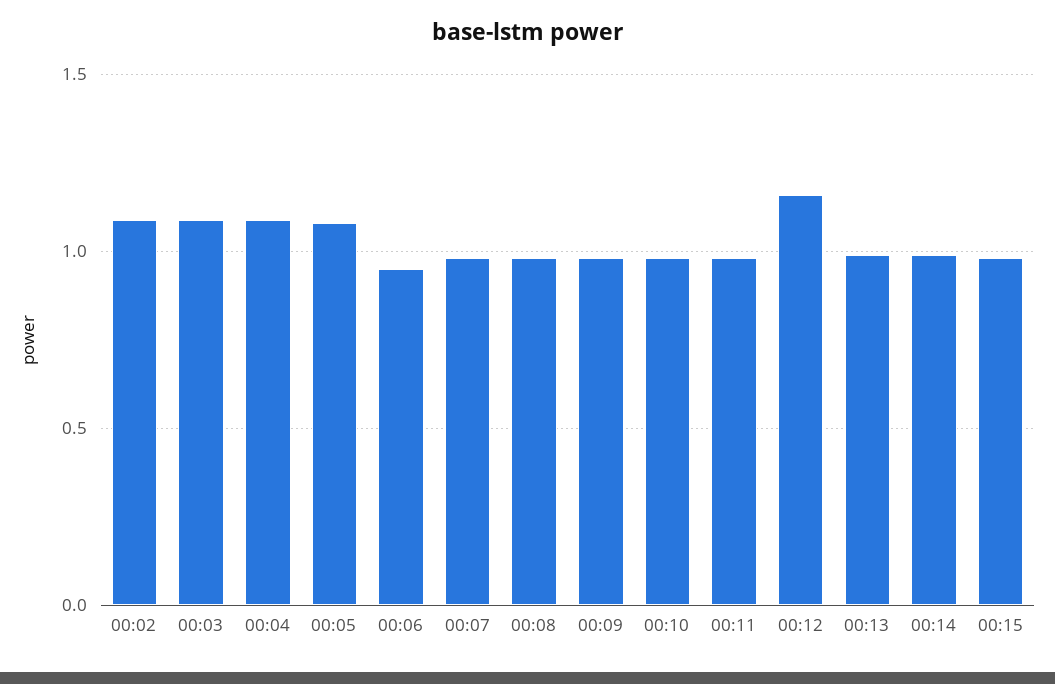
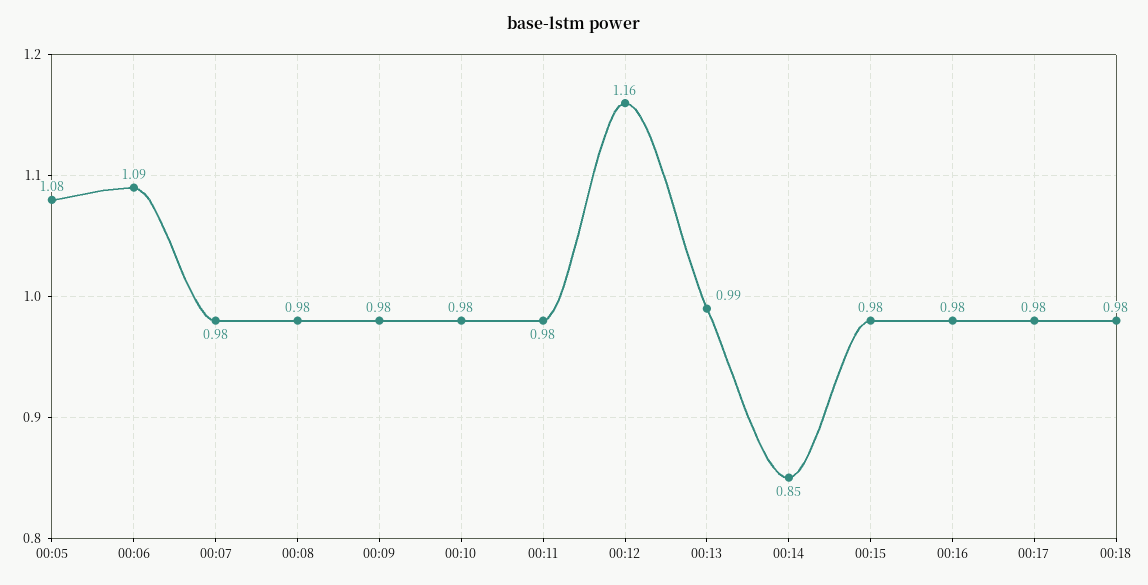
00:02: 1.1 -> none
00:03: 1.1 -> none
00:04: 1.1 -> none
00:06: 0.95 -> 1.09
00:14: 1 -> 0.85
00:16: none -> 0.98
00:17: none -> 0.98
00:18: none -> 0.98

